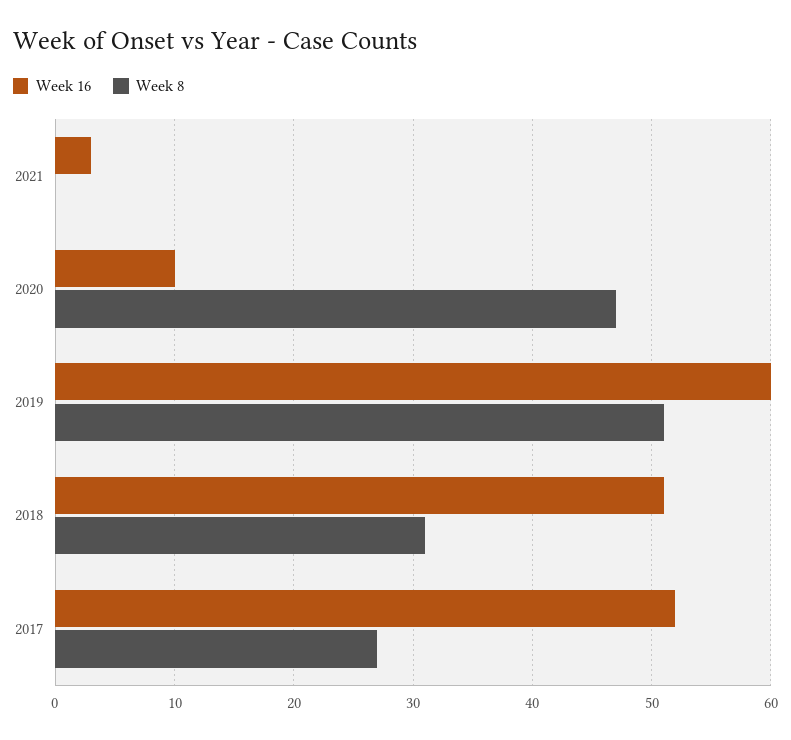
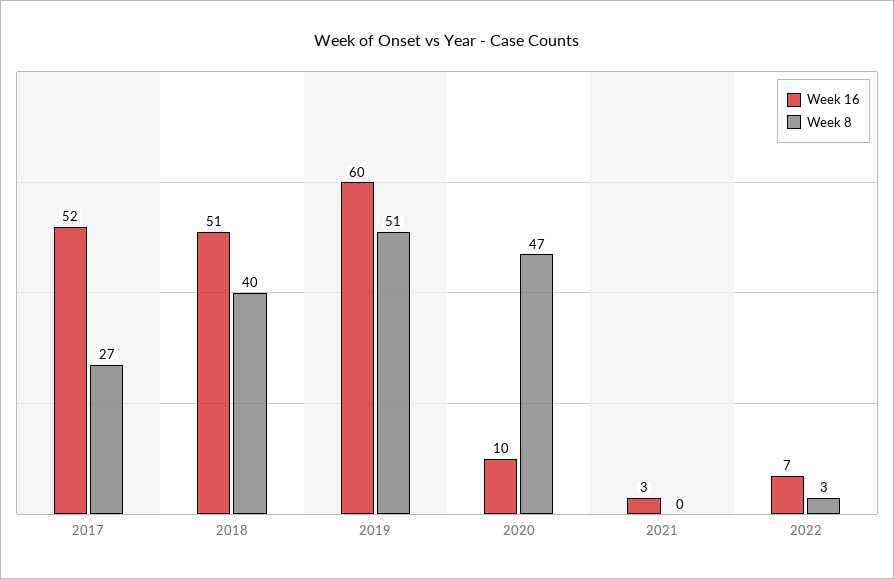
Week 8, 2018: 31 -> 40
Week 16, 2022: none -> 7
Week 8, 2022: none -> 3

